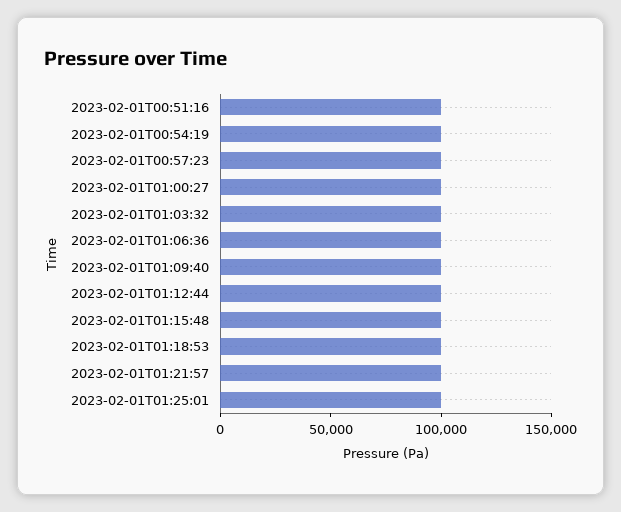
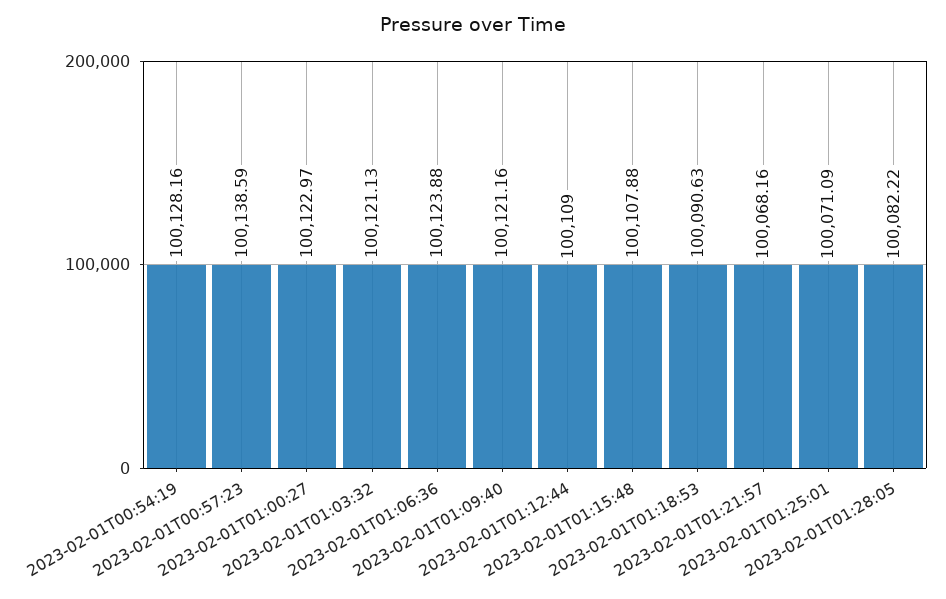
2023-02-01T00:51:16: 100000 -> none
2023-02-01T01:28:05: none -> 100082.22

